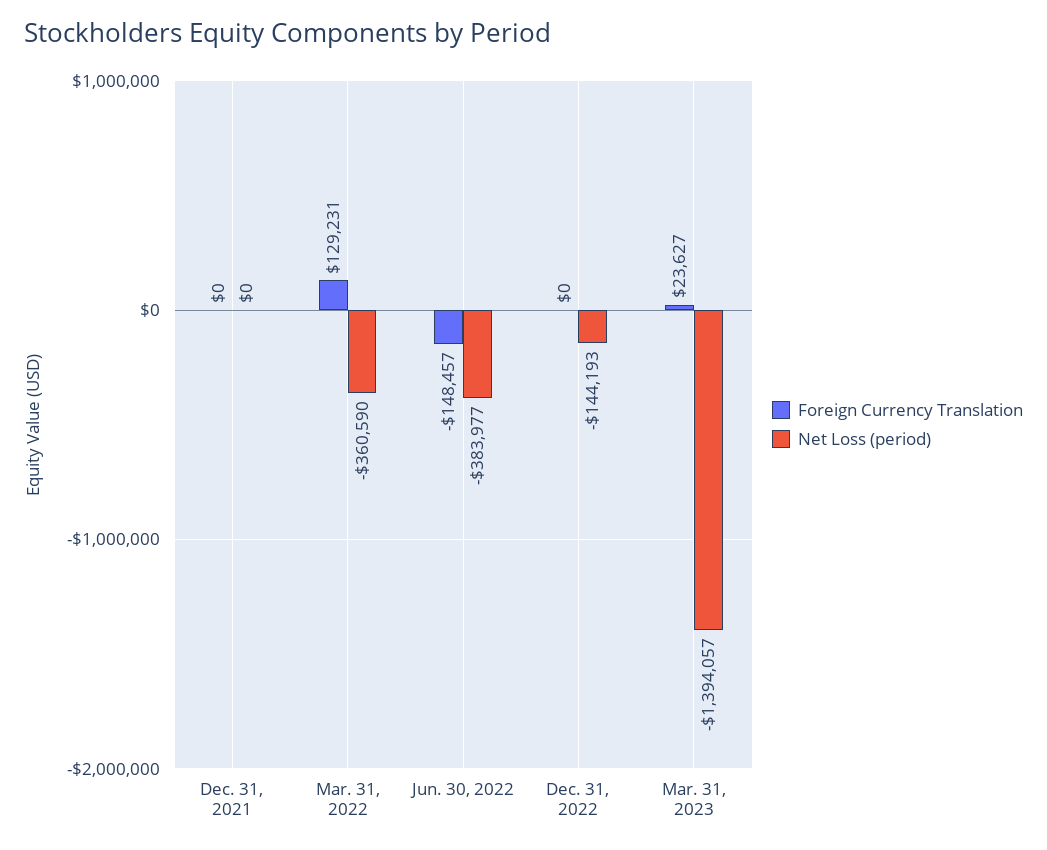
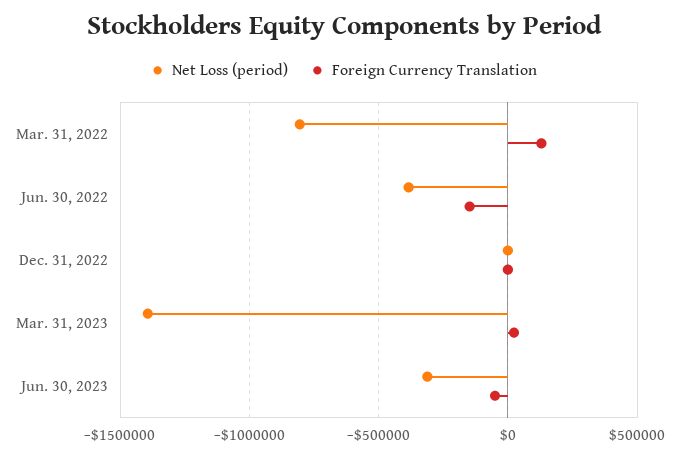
Foreign Currency Translation, Dec. 31, 2021: 0 -> none
Net Loss (period), Dec. 31, 2021: 0 -> none
Net Loss (period), Mar. 31, 2022: -360590 -> -800000
Net Loss (period), Dec. 31, 2022: -144193 -> 0
Net Loss (period), Jun. 30, 2023: none -> -300000
Foreign Currency Translation, Jun. 30, 2023: none -> -50000

